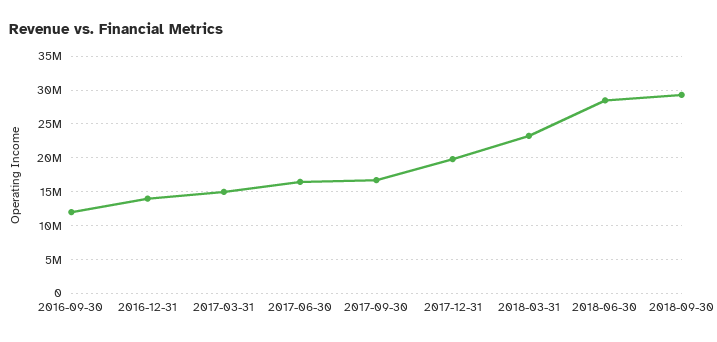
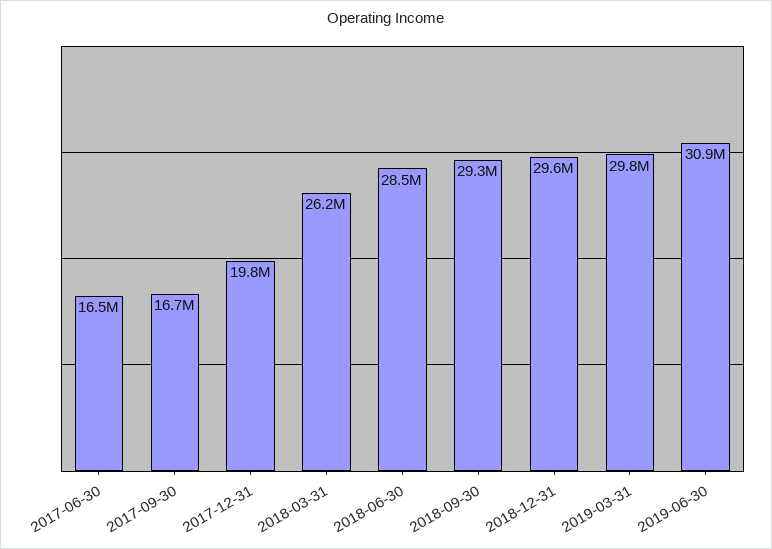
2016-09-30: 12000000 -> none
2016-12-31: 14000000 -> none
2017-03-31: 15000000 -> none
2018-03-31: 23000000 -> 26200000
2018-12-31: none -> 29600000
2019-03-31: none -> 29800000
2019-06-30: none -> 30900000

